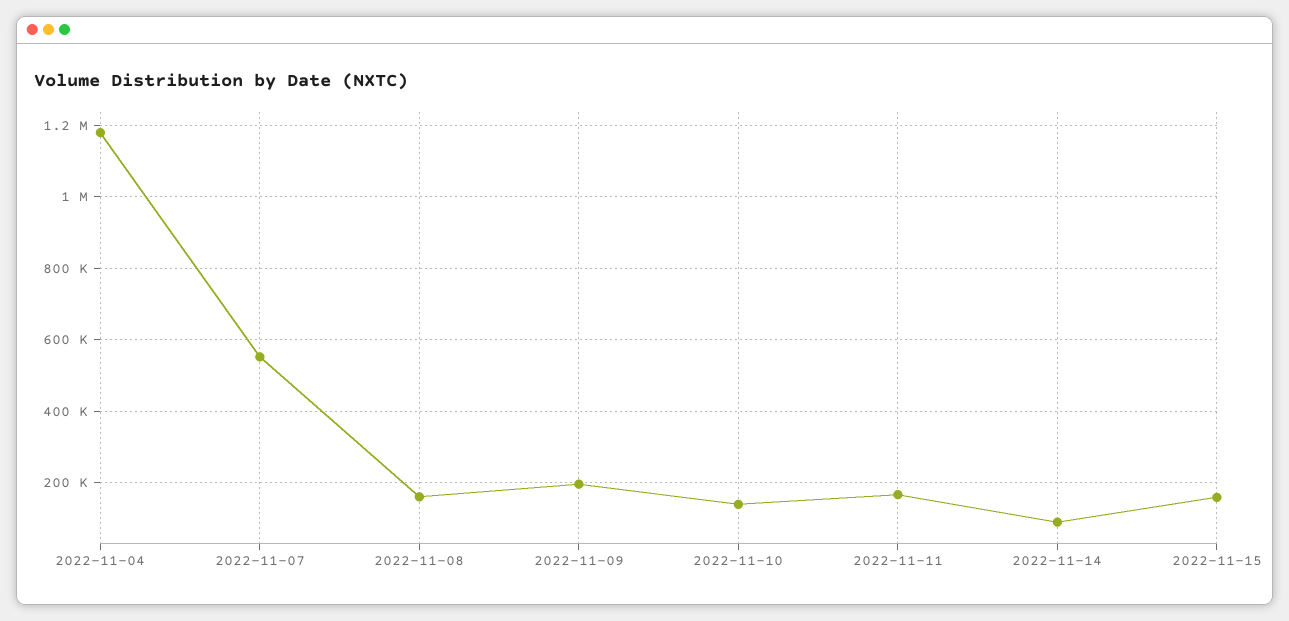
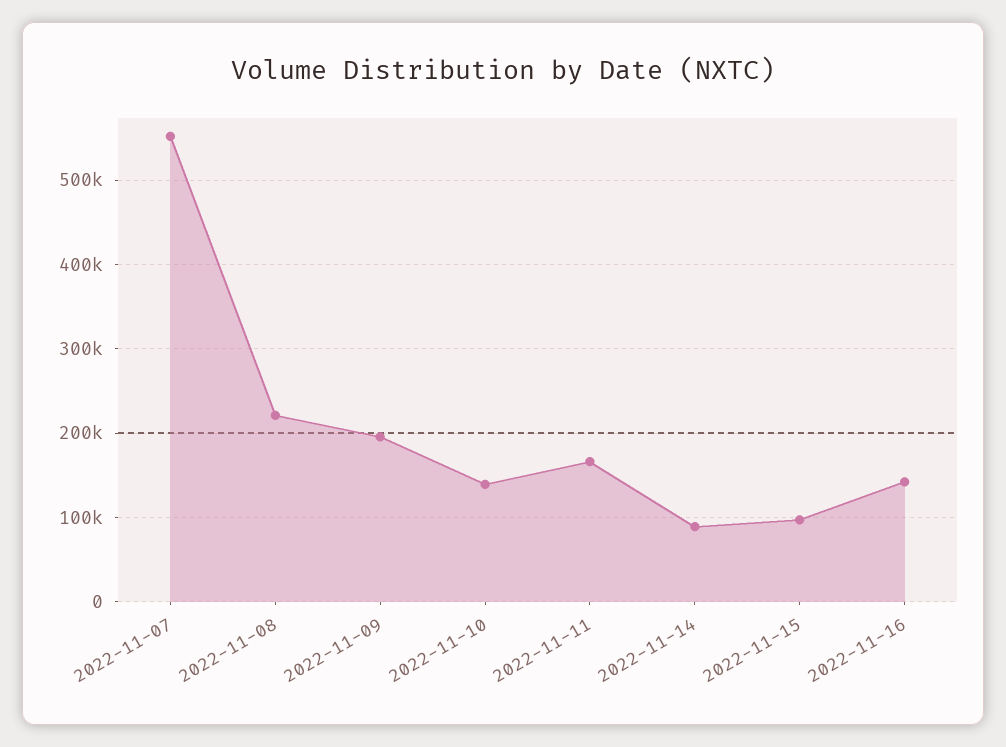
2022-11-04: 1180000 -> none
2022-11-08: 160000 -> 220000
2022-11-15: 160000 -> 100000
2022-11-16: none -> 140000

